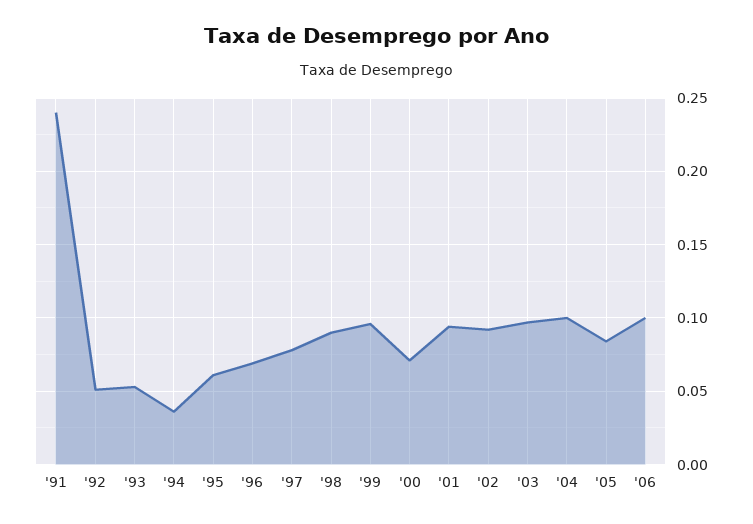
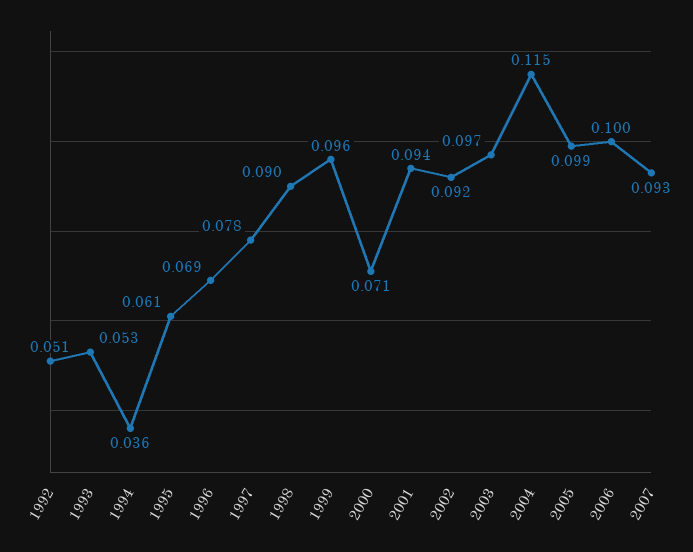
'91: 0.24 -> none
'04: 0.1 -> 0.115
'05: 0.085 -> 0.099
2007: none -> 0.093

